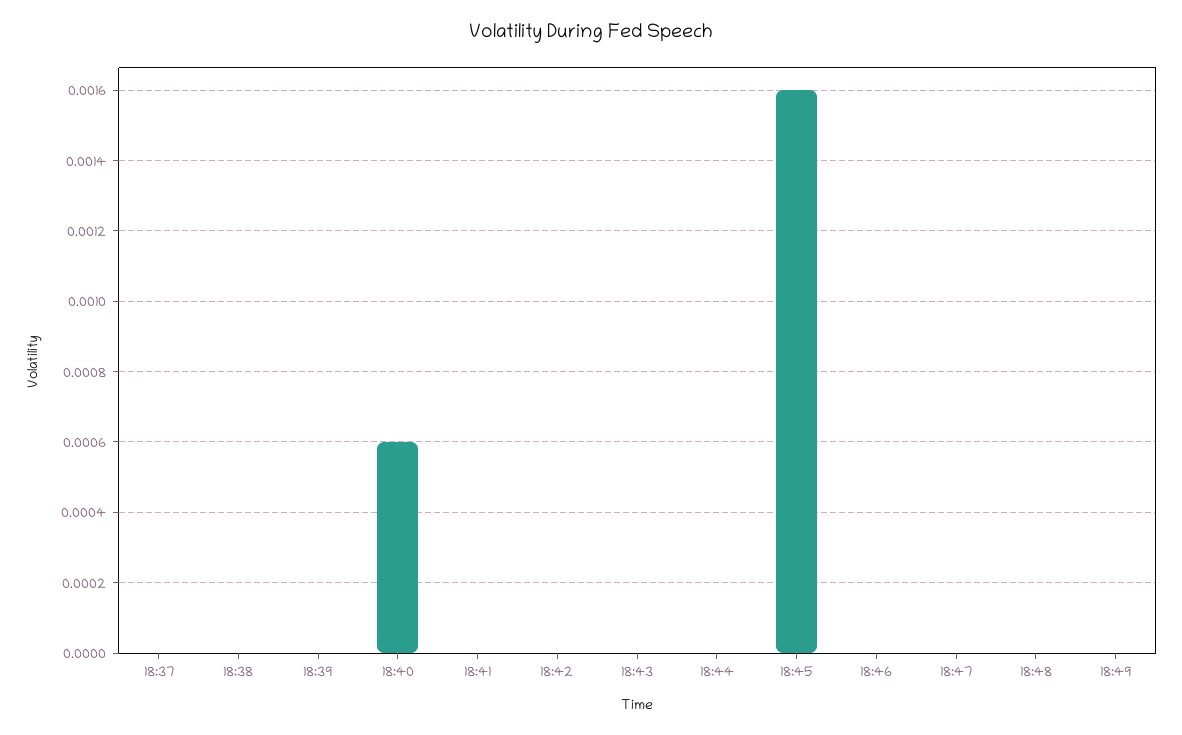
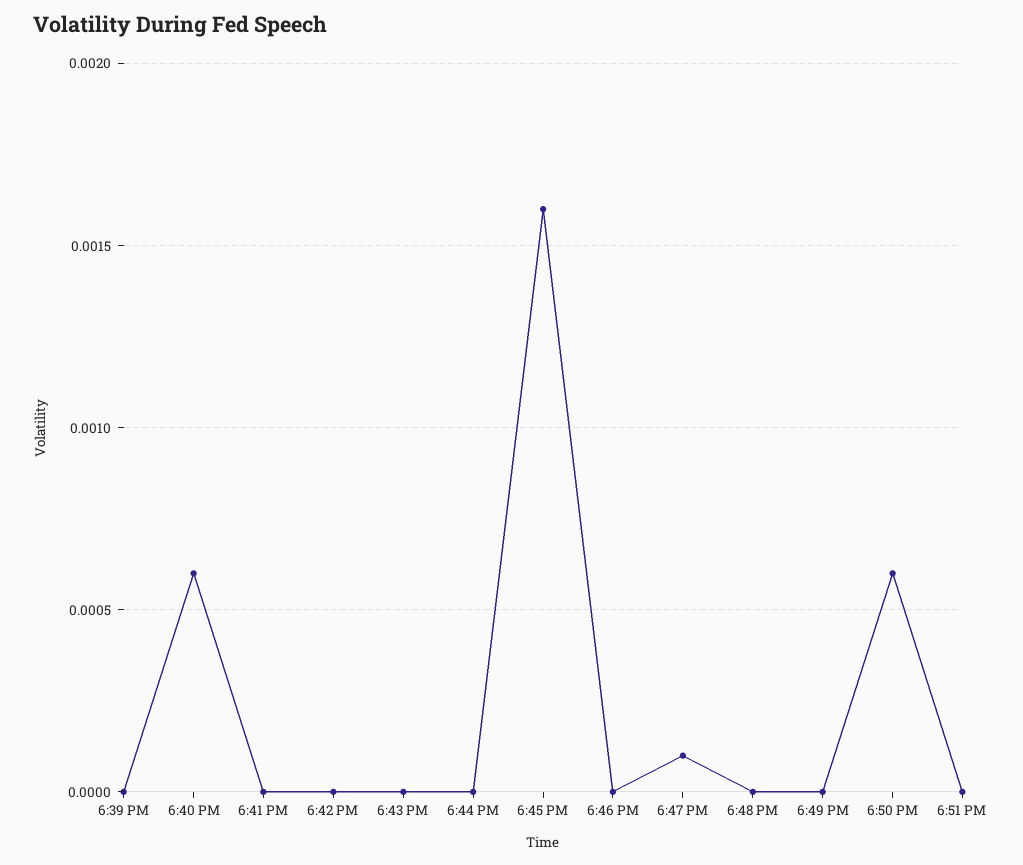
18:37: 0 -> none
18:38: 0 -> none
18:47: 0 -> 0.0001
6:50 PM: none -> 0.0006
6:51 PM: none -> 0

